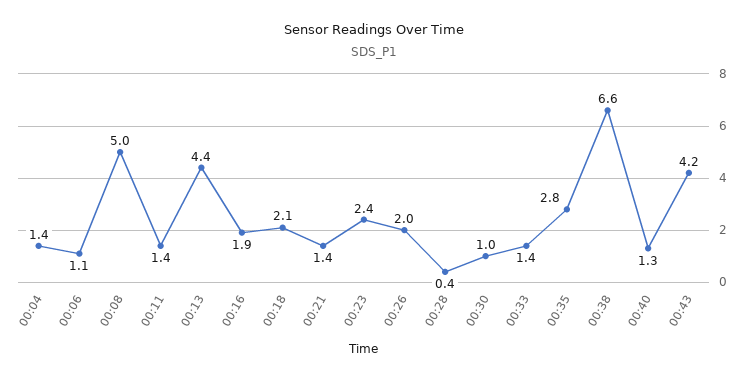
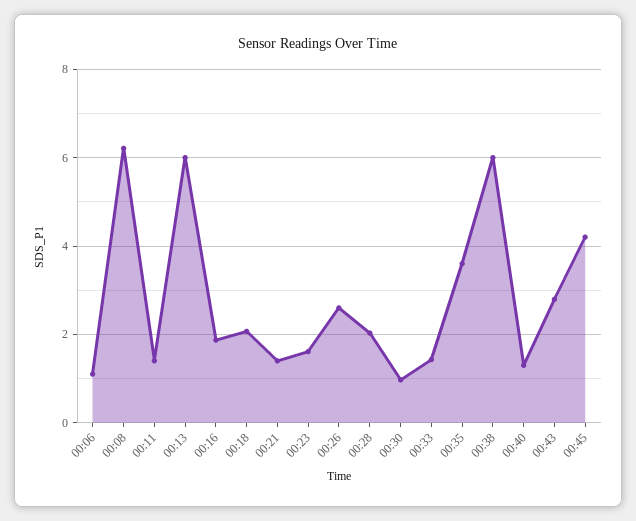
00:04: 1.4 -> none
00:08: 5 -> 6.2
00:13: 4.4 -> 6
00:23: 2.4 -> 1.6
00:26: 2 -> 2.6
00:28: 0.4 -> 2
00:35: 2.8 -> 3.6
00:38: 6.6 -> 6
00:43: 4.2 -> 2.8
00:45: none -> 4.2

